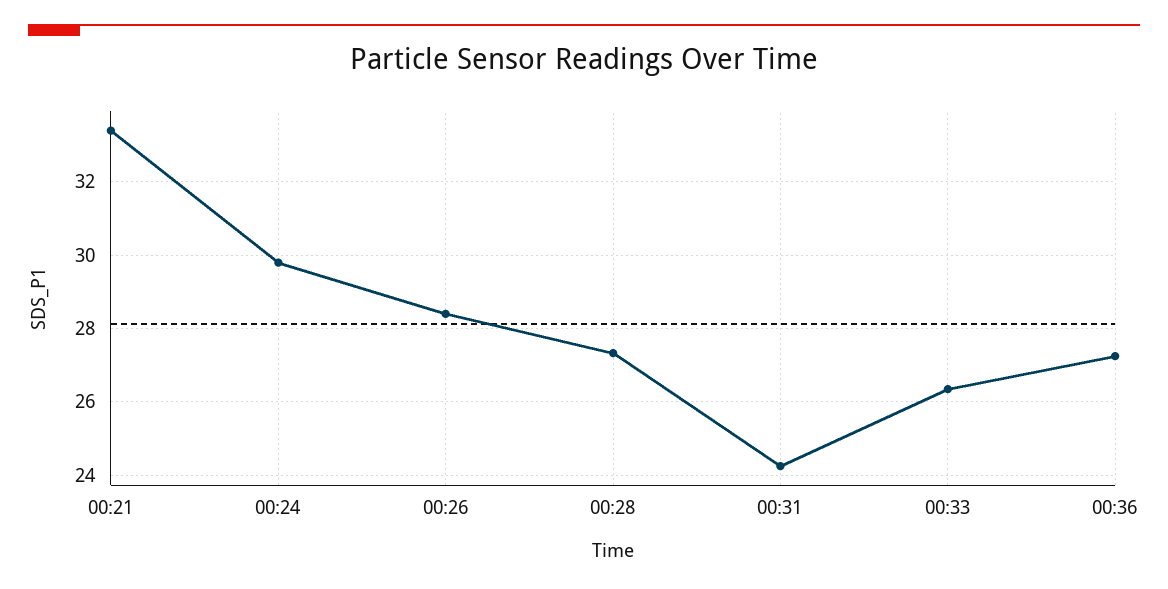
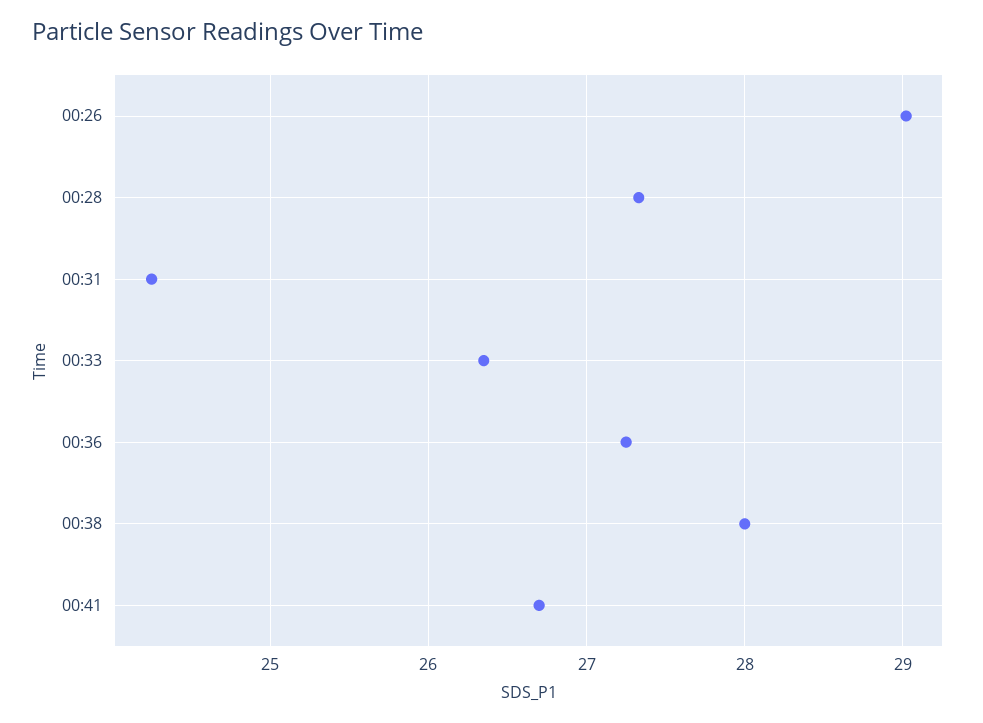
00:21: 33.4 -> none
00:24: 29.8 -> none
00:26: 28.4 -> 29
00:38: none -> 28
00:41: none -> 26.7

